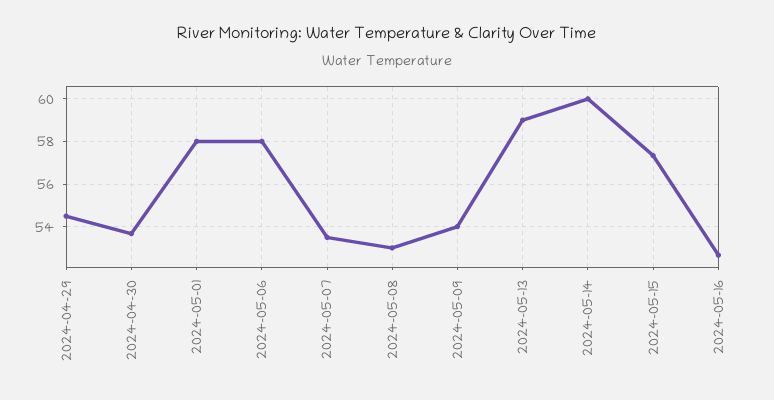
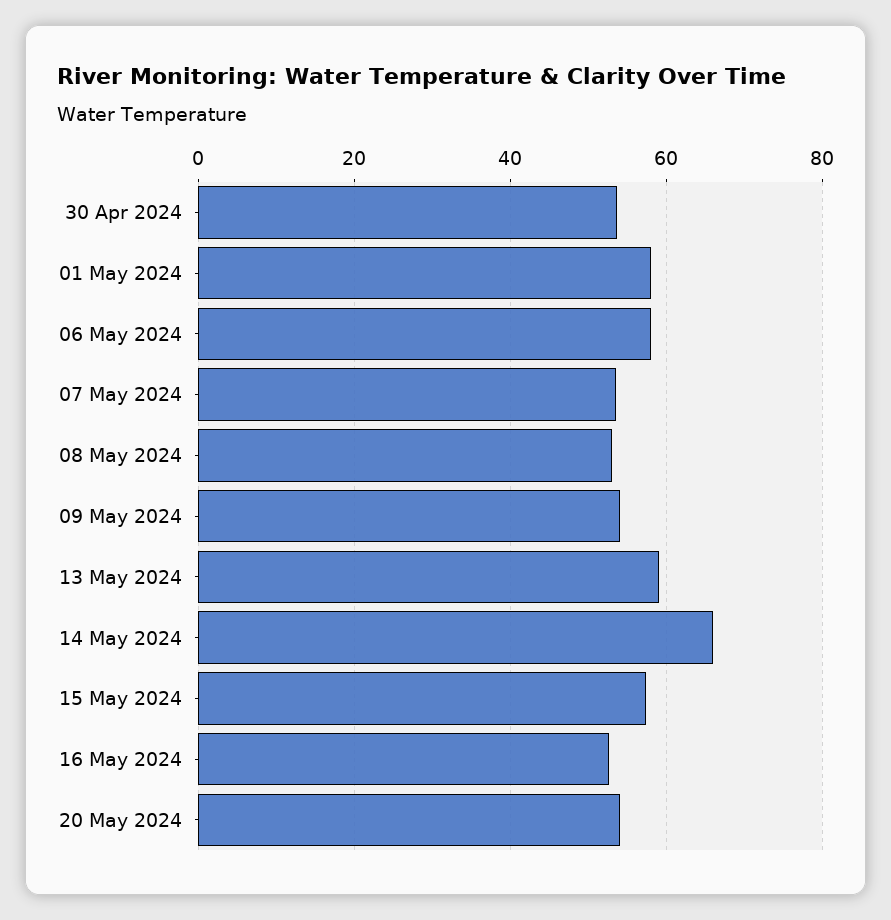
2024-04-29: 54.5 -> none
2024-05-14: 60 -> 66
20 May 2024: none -> 54

